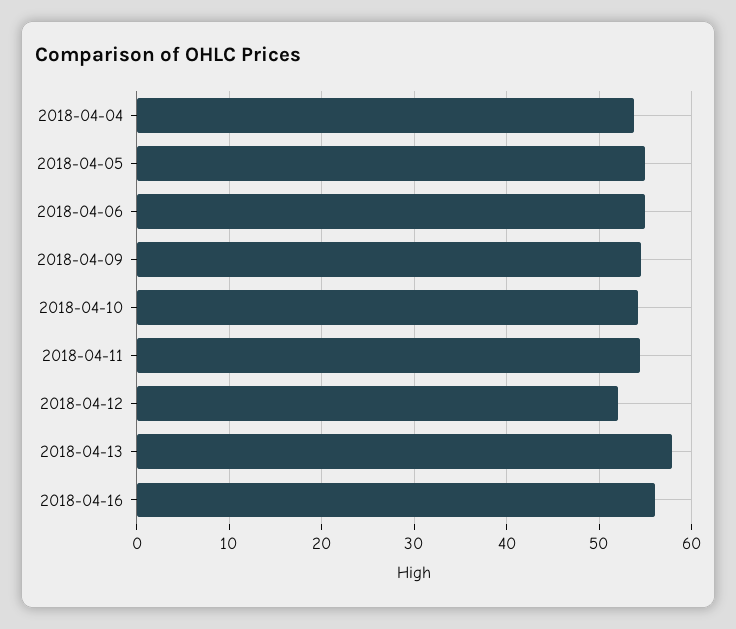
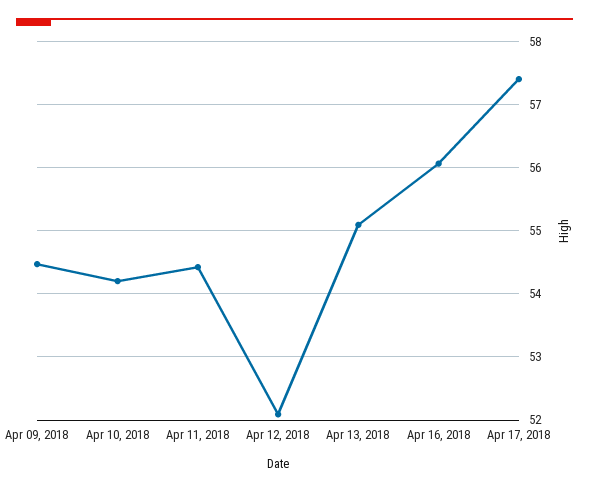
2018-04-04: 54 -> none
2018-04-05: 55 -> none
2018-04-06: 55 -> none
2018-04-13: 58 -> 55.1
Apr 17, 2018: none -> 57.4

